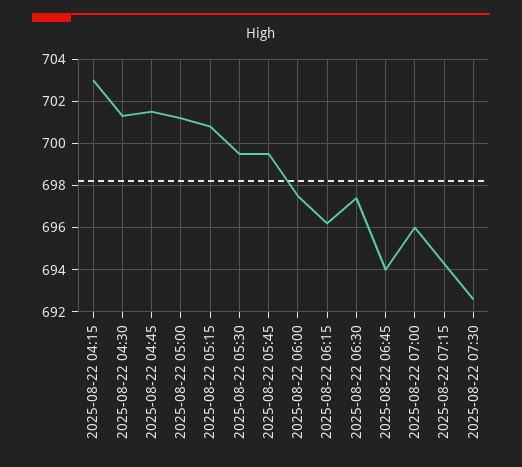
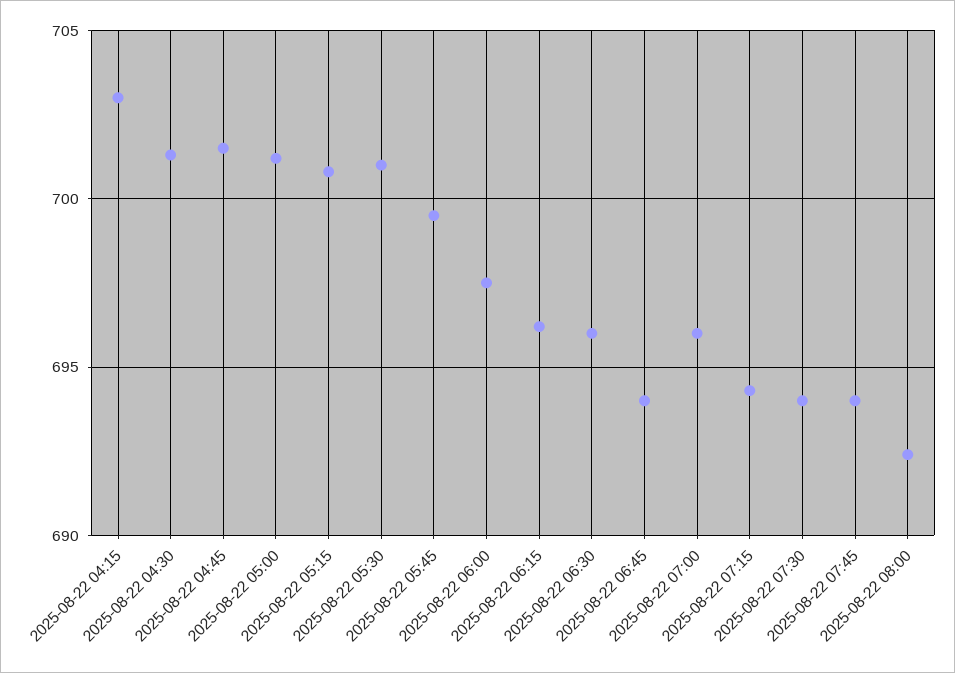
2025-08-22 05:30: 699.5 -> 701
2025-08-22 06:30: 697.5 -> 696
2025-08-22 07:30: 692.5 -> 694
2025-08-22 07:45: none -> 694
2025-08-22 08:00: none -> 692.5

